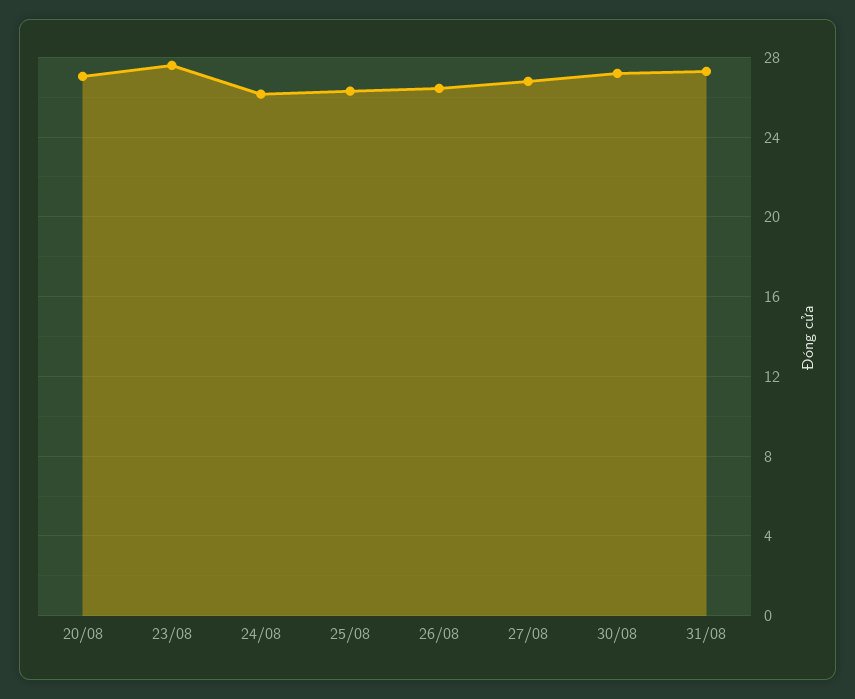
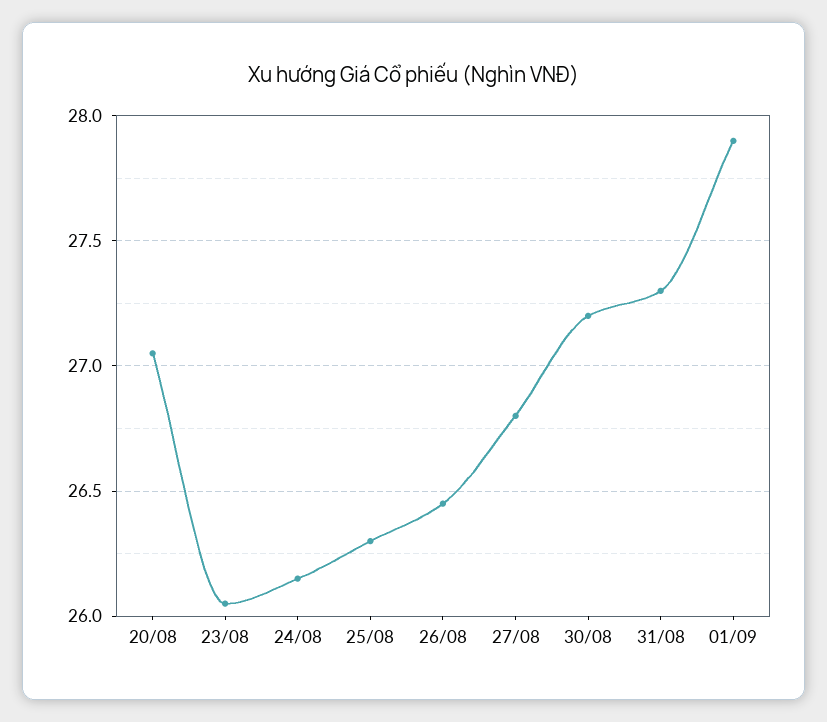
23/08: 27.5 -> 26.05
01/09: none -> 27.9

